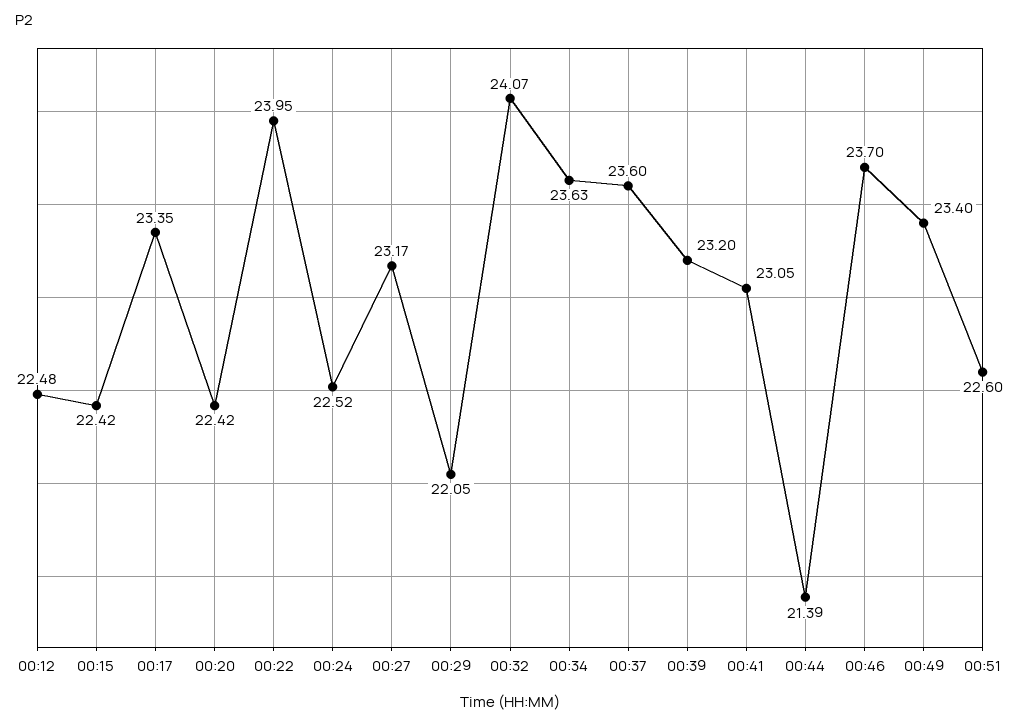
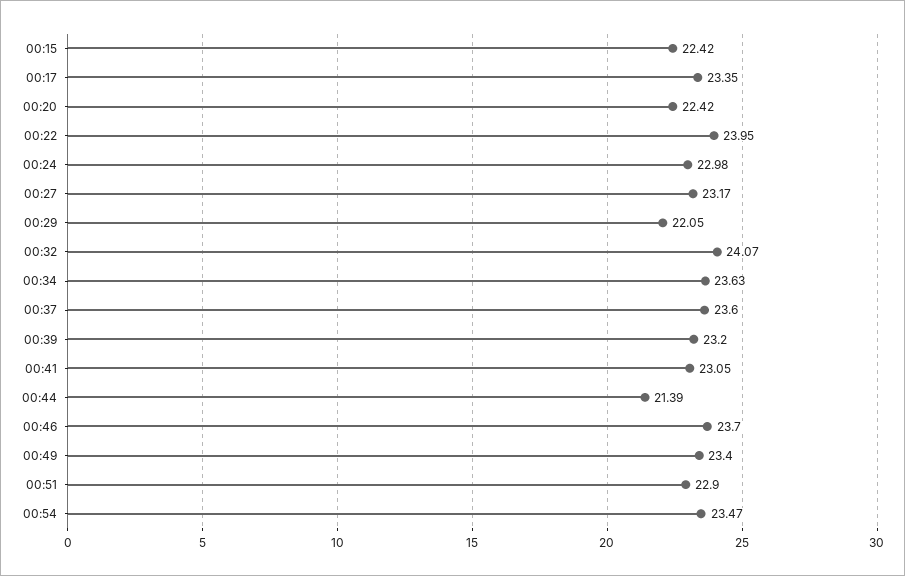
00:12: 22.48 -> none
00:24: 22.52 -> 22.98
00:51: 22.6 -> 22.9
00:54: none -> 23.47

